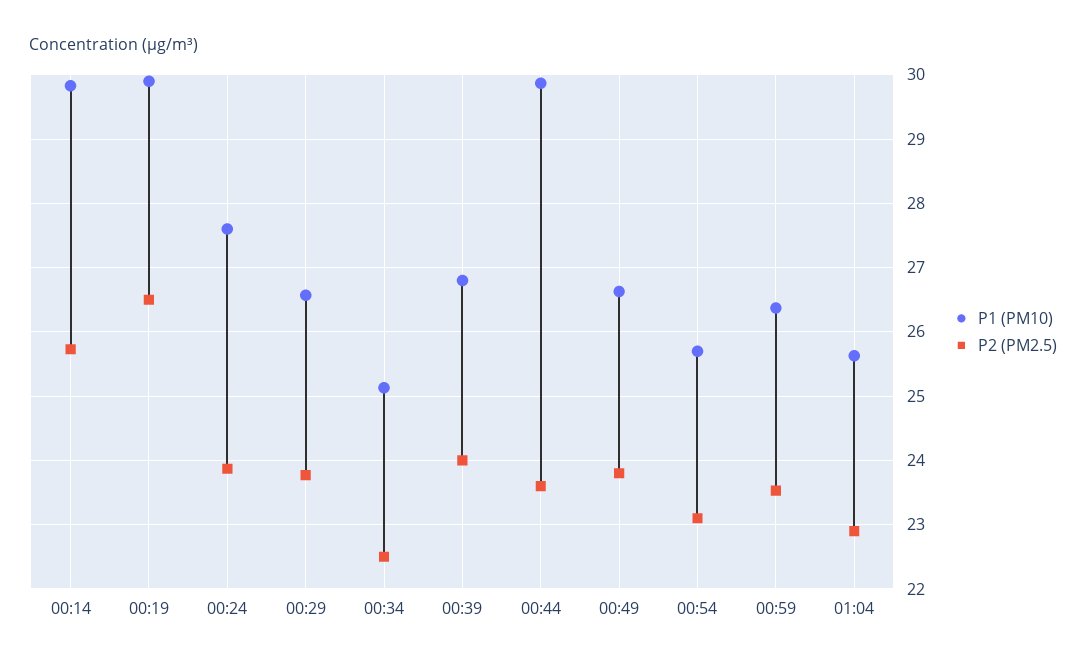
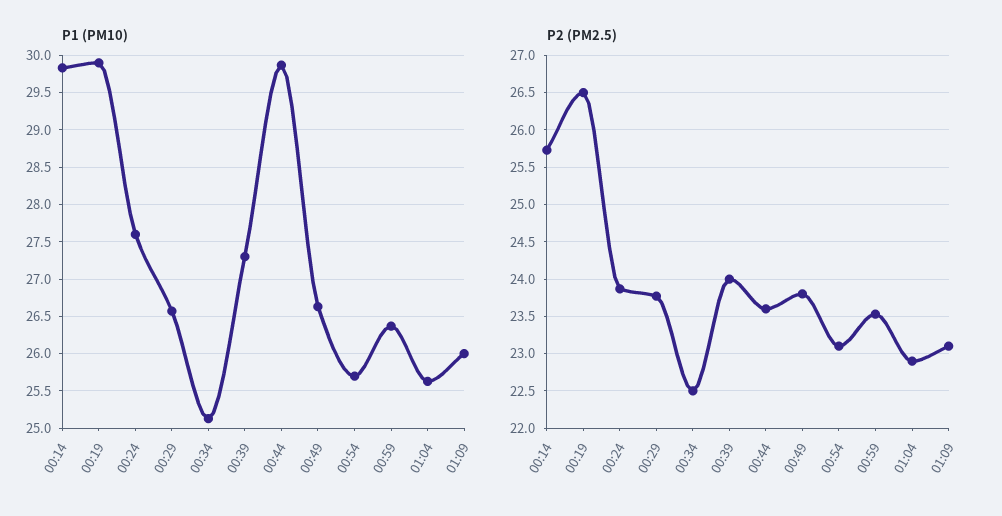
P1 (PM10), 00:39: 26.8 -> 27.3
P1 (PM10), 01:09: none -> 26
P2 (PM2.5), 01:09: none -> 23.1

